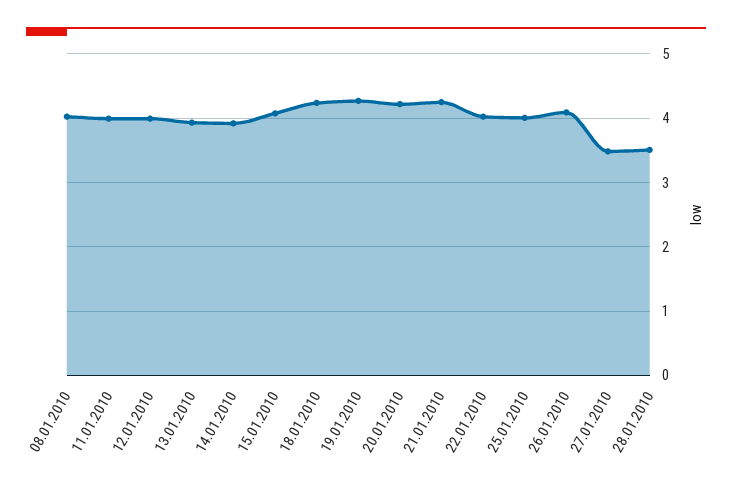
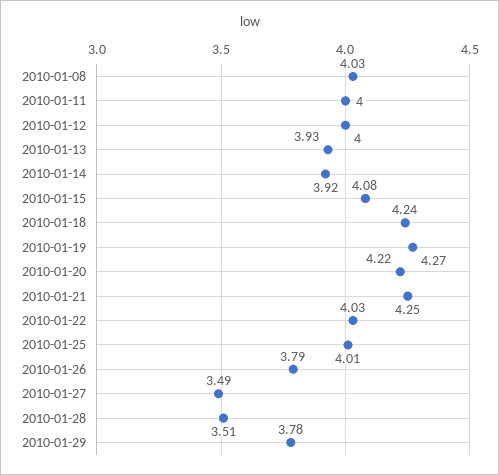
26.01.2010: 4.1 -> 3.79
2010-01-29: none -> 3.78

